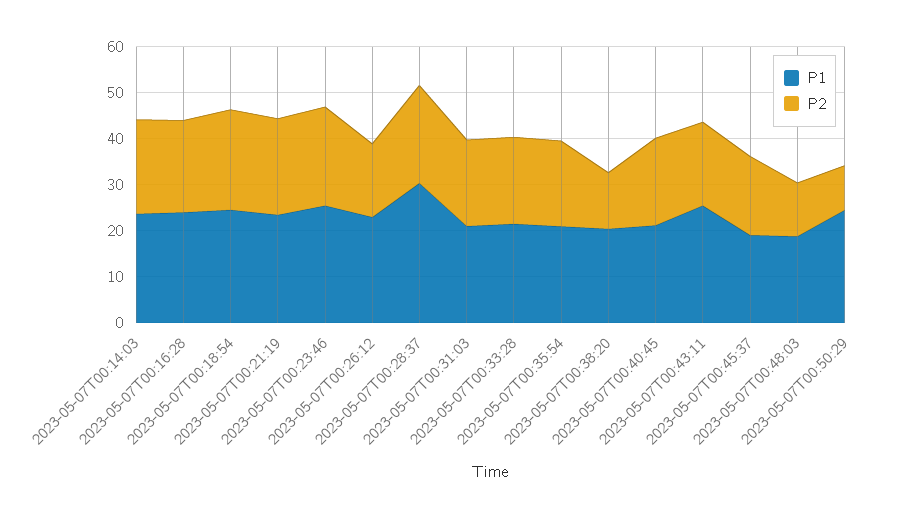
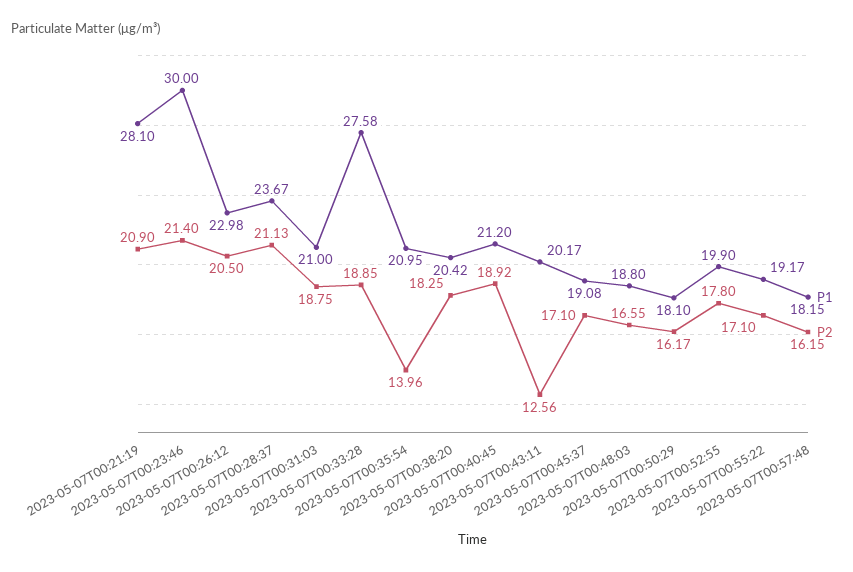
P1, 2023-05-07T00:14:03: 24 -> none
P2, 2023-05-07T00:14:03: 20 -> none
P1, 2023-05-07T00:16:28: 24 -> none
P2, 2023-05-07T00:16:28: 20 -> none
P1, 2023-05-07T00:18:54: 24 -> none
P2, 2023-05-07T00:18:54: 22 -> none
P1, 2023-05-07T00:21:19: 24 -> 28.1
P1, 2023-05-07T00:23:46: 26 -> 30
P2, 2023-05-07T00:26:12: 16 -> 20.5
P1, 2023-05-07T00:28:37: 30 -> 23.67
P1, 2023-05-07T00:33:28: 22 -> 27.58
P2, 2023-05-07T00:35:54: 18 -> 13.96
P2, 2023-05-07T00:38:20: 12 -> 18.25
P1, 2023-05-07T00:43:11: 26 -> 20.17
P2, 2023-05-07T00:43:11: 18 -> 12.56
P2, 2023-05-07T00:48:03: 12 -> 16.55
P1, 2023-05-07T00:50:29: 24 -> 18.1
P2, 2023-05-07T00:50:29: 10 -> 16.17
P1, 2023-05-07T00:52:55: none -> 19.9
P2, 2023-05-07T00:52:55: none -> 17.8
P1, 2023-05-07T00:55:22: none -> 19.17
P2, 2023-05-07T00:55:22: none -> 17.1
P1, 2023-05-07T00:57:48: none -> 18.15
P2, 2023-05-07T00:57:48: none -> 16.15

